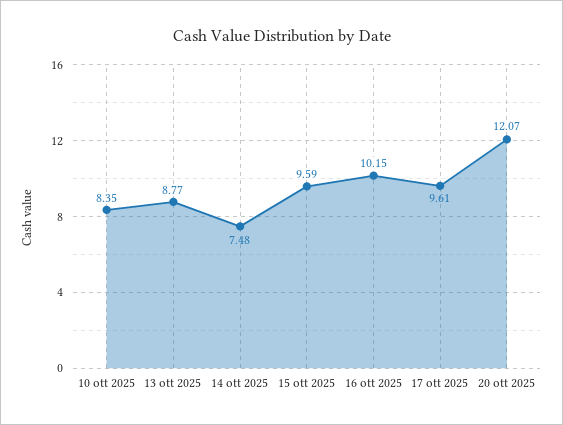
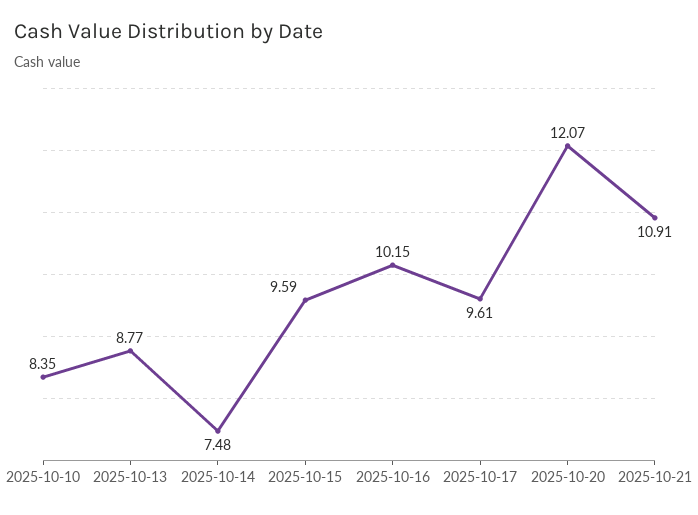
2025-10-21: none -> 10.91

